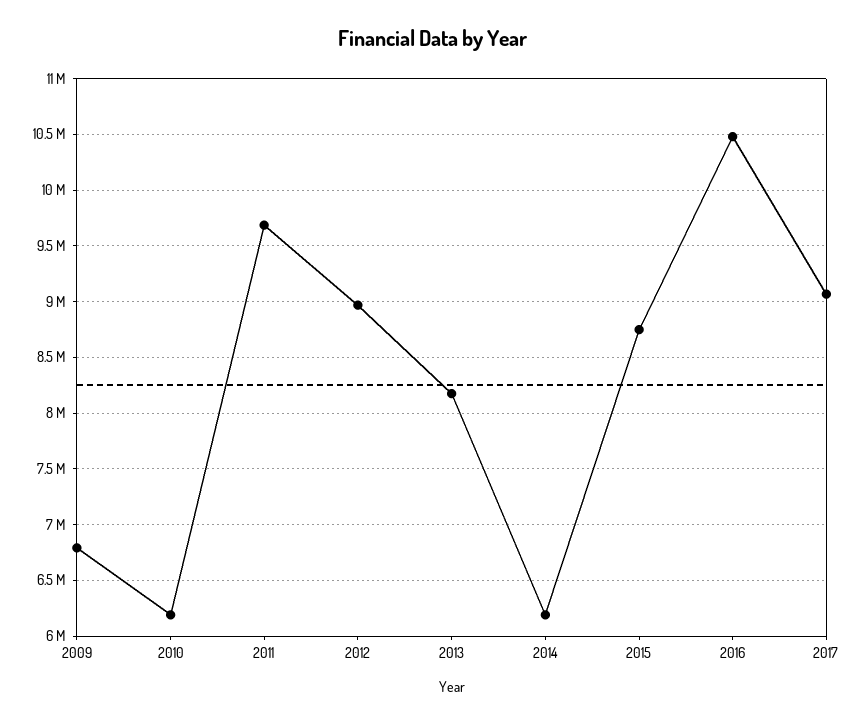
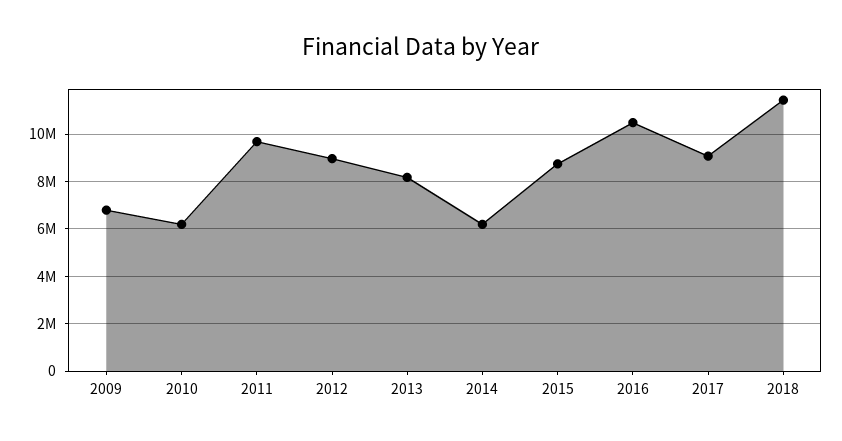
2018: none -> 11500000

